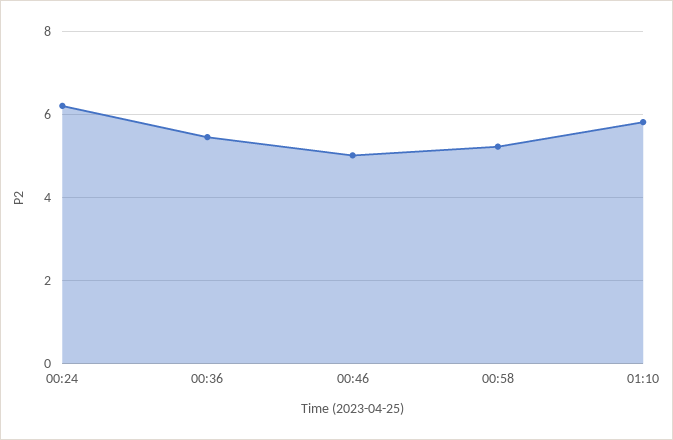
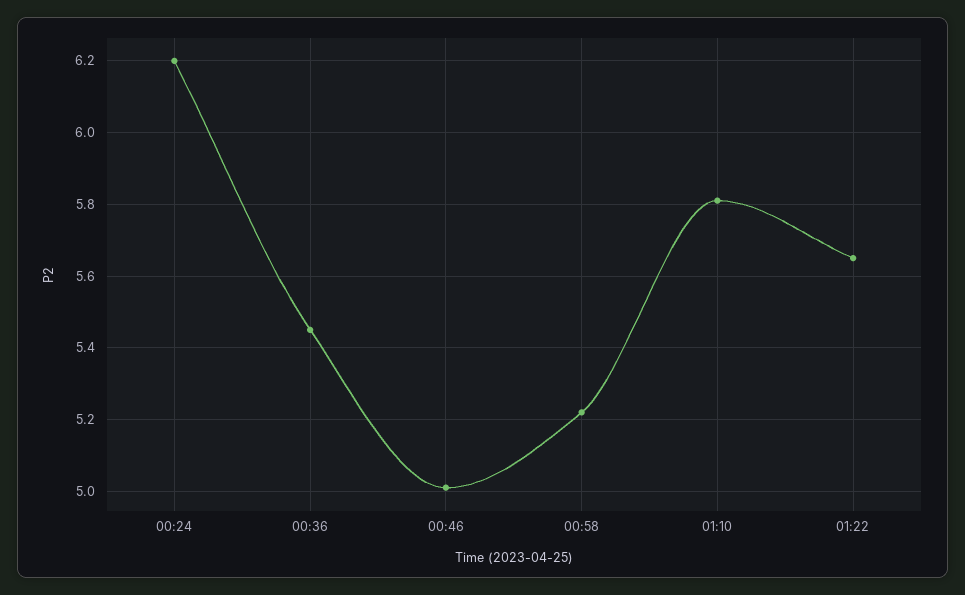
01:22: none -> 5.65

